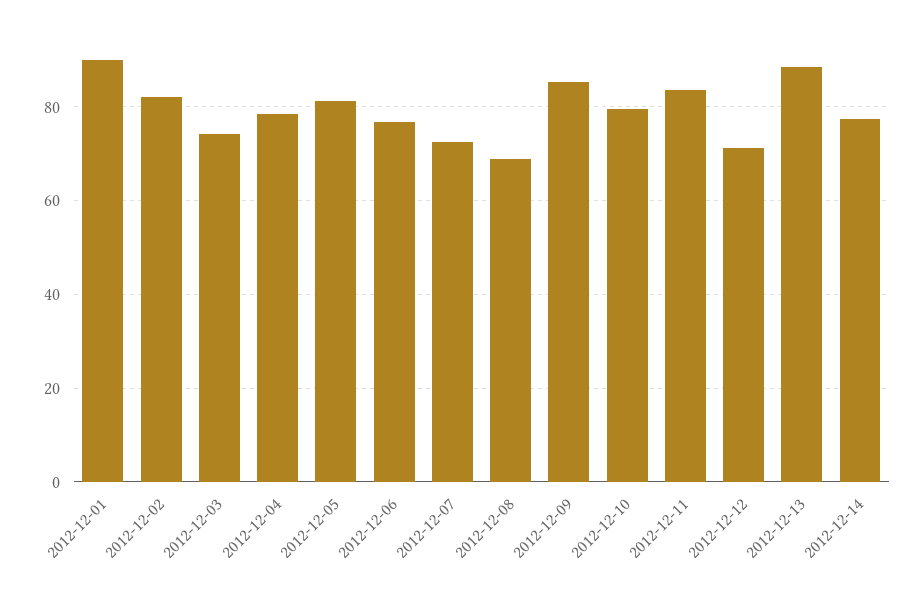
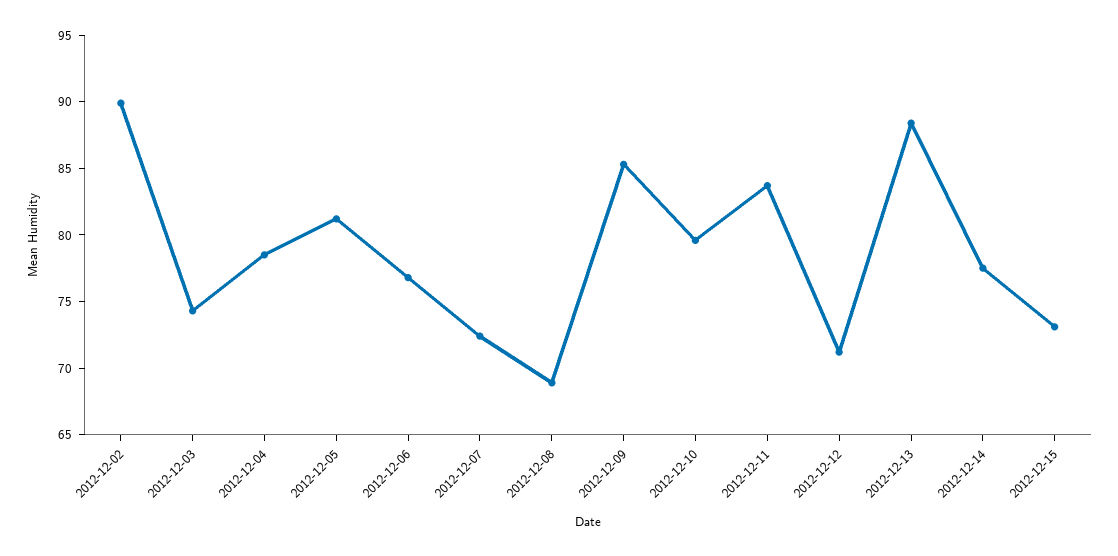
2012-12-01: 90 -> none
2012-12-02: 82 -> 90
2012-12-15: none -> 73

